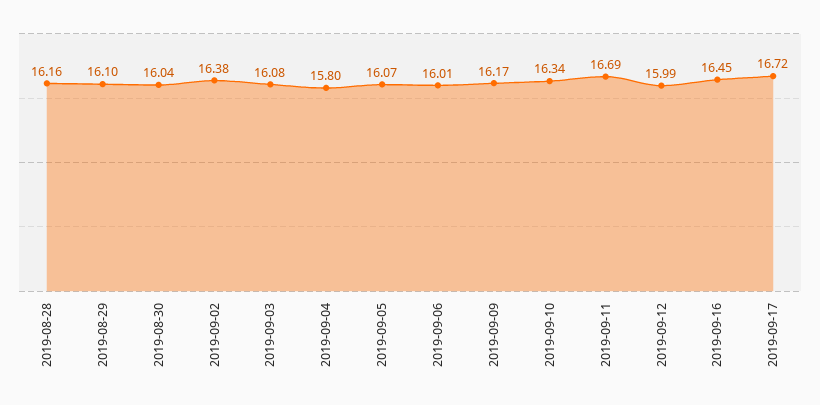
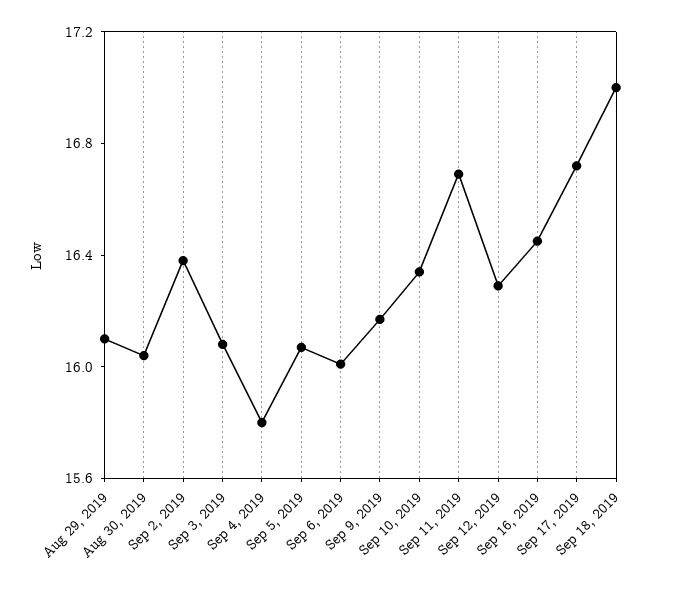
2019-08-28: 16.16 -> none
2019-09-12: 15.99 -> 16.3
Sep 18, 2019: none -> 17

